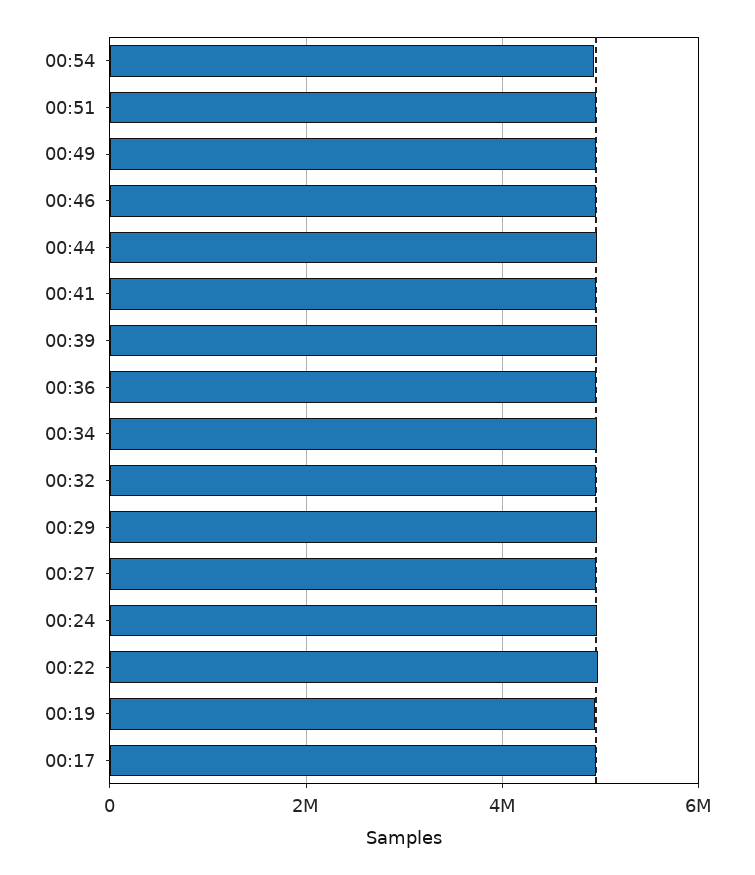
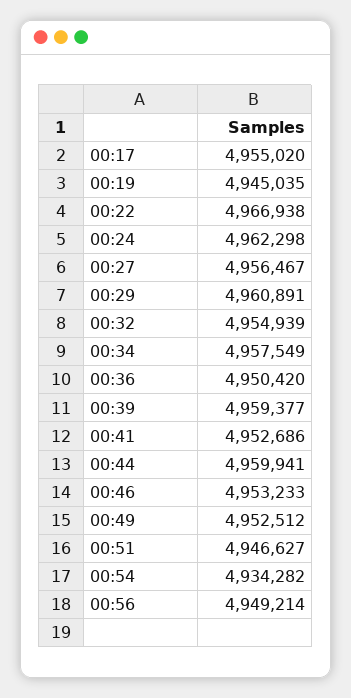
00:56: none -> 4949214

